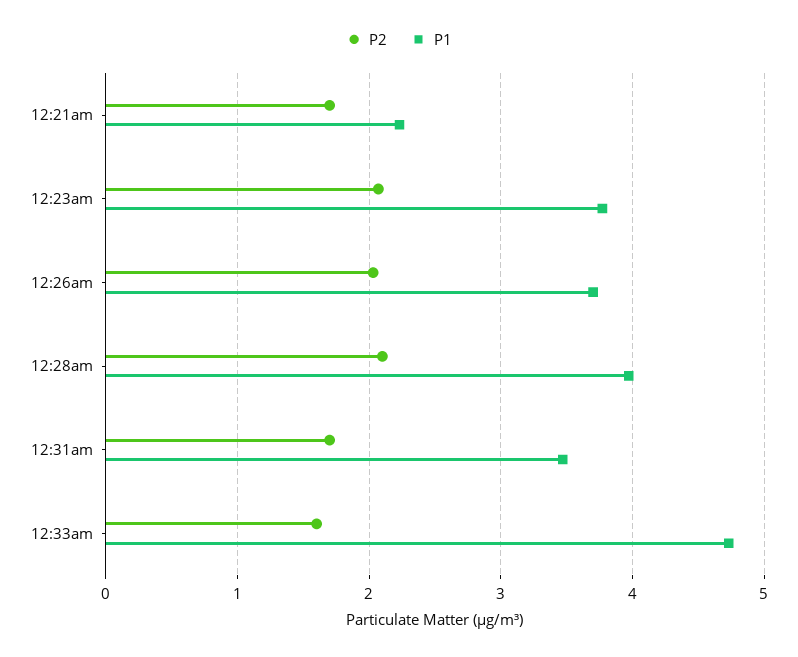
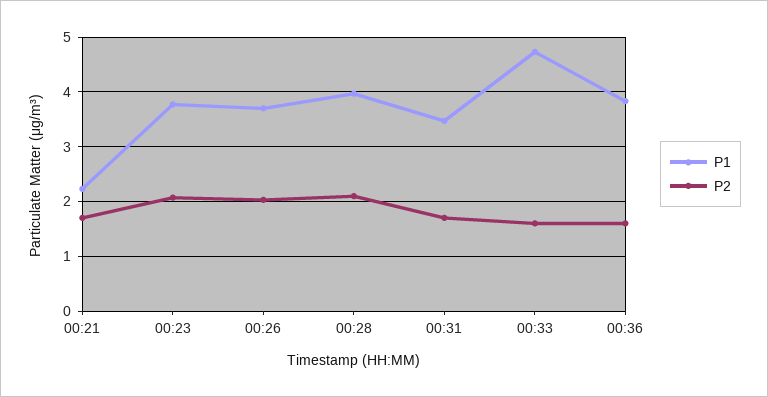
P1, 00:36: none -> 3.8
P2, 00:36: none -> 1.6

